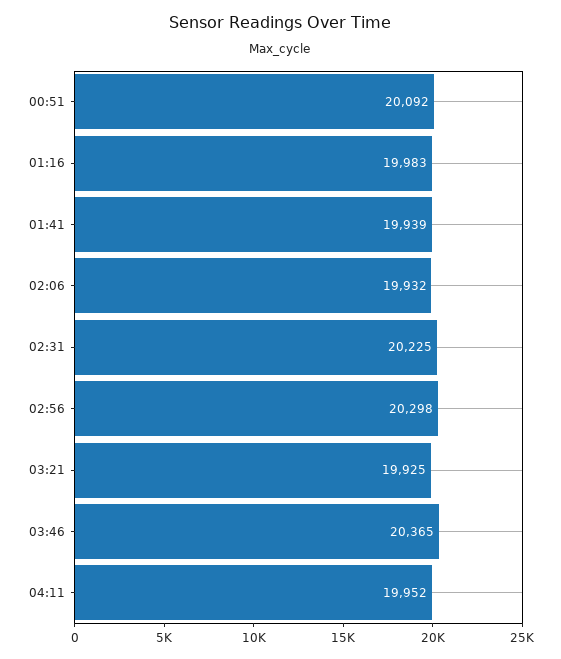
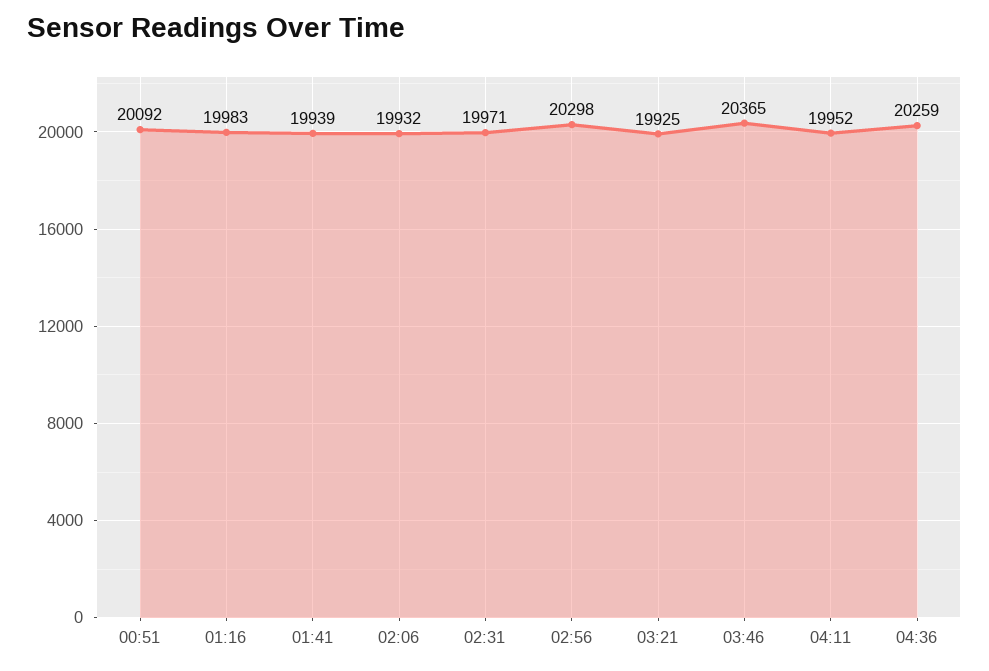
02:31: 20225 -> 19971
04:36: none -> 20259

